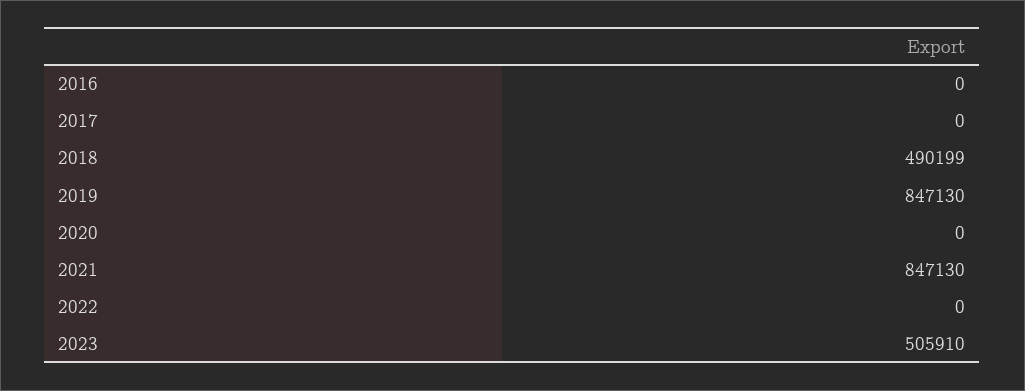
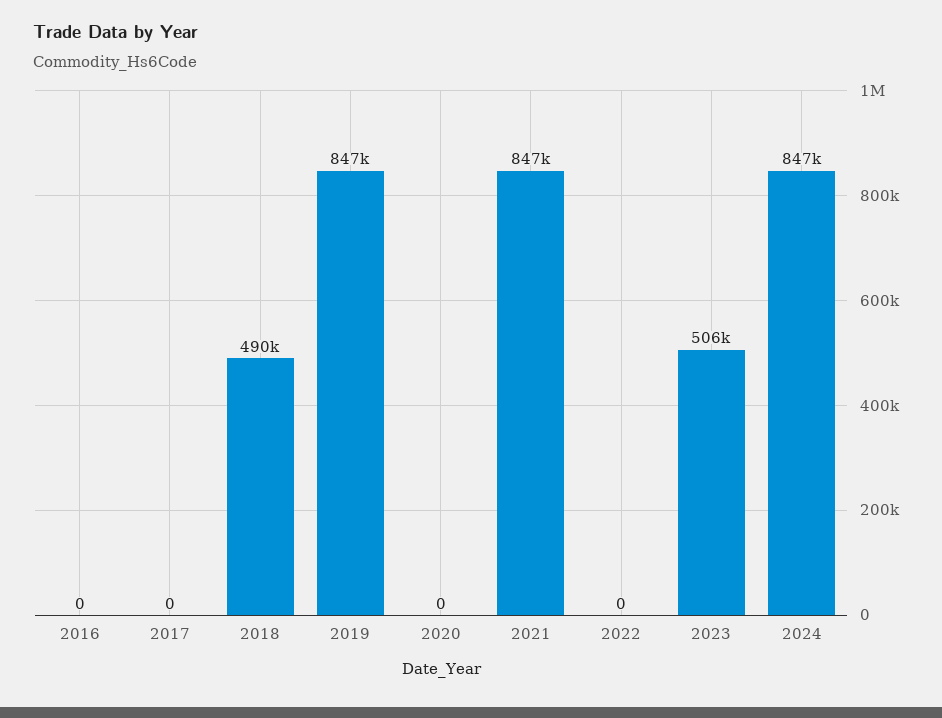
2024: none -> 847000

